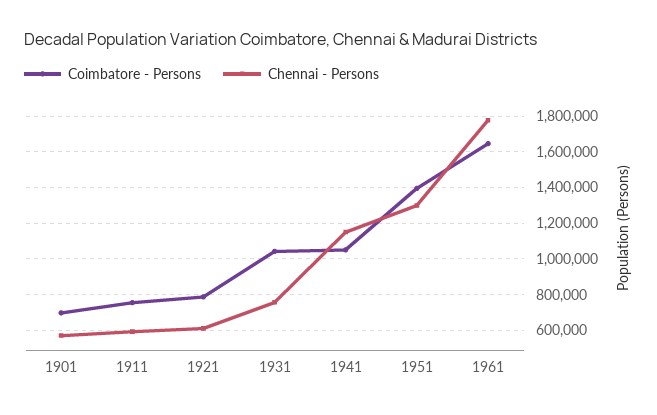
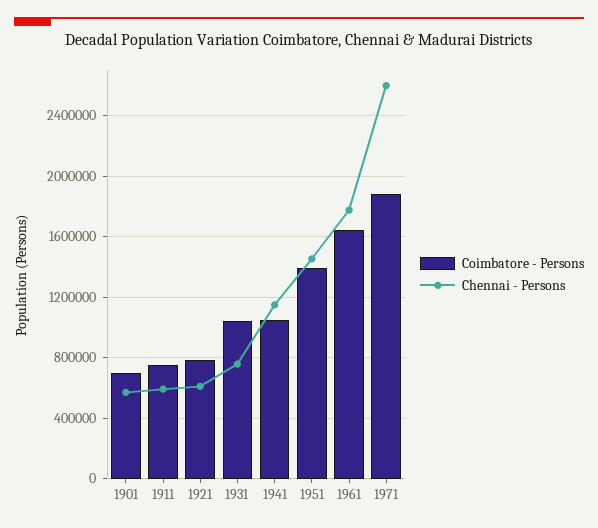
Chennai - Persons, 1951: 1300000 -> 1450000
Coimbatore - Persons, 1971: none -> 1900000
Chennai - Persons, 1971: none -> 2600000

